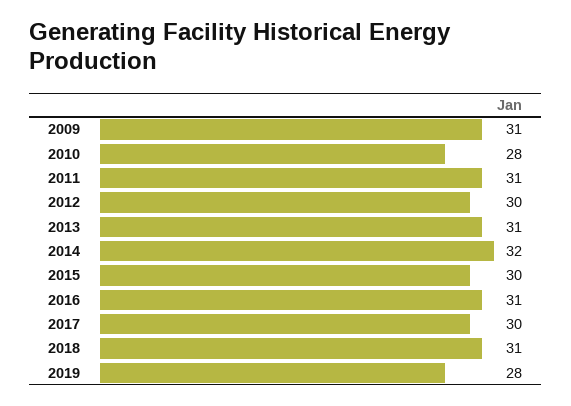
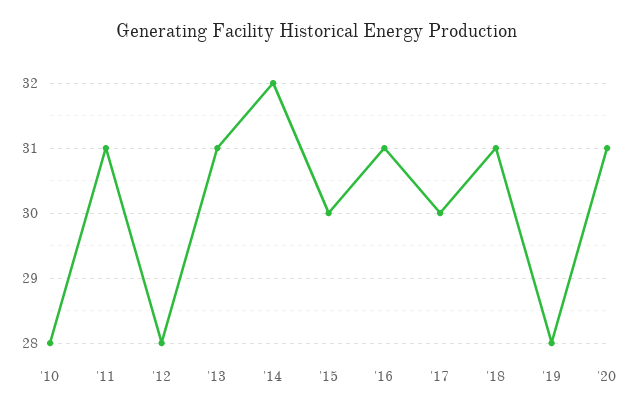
2009: 31 -> none
2012: 30 -> 28
'20: none -> 31

